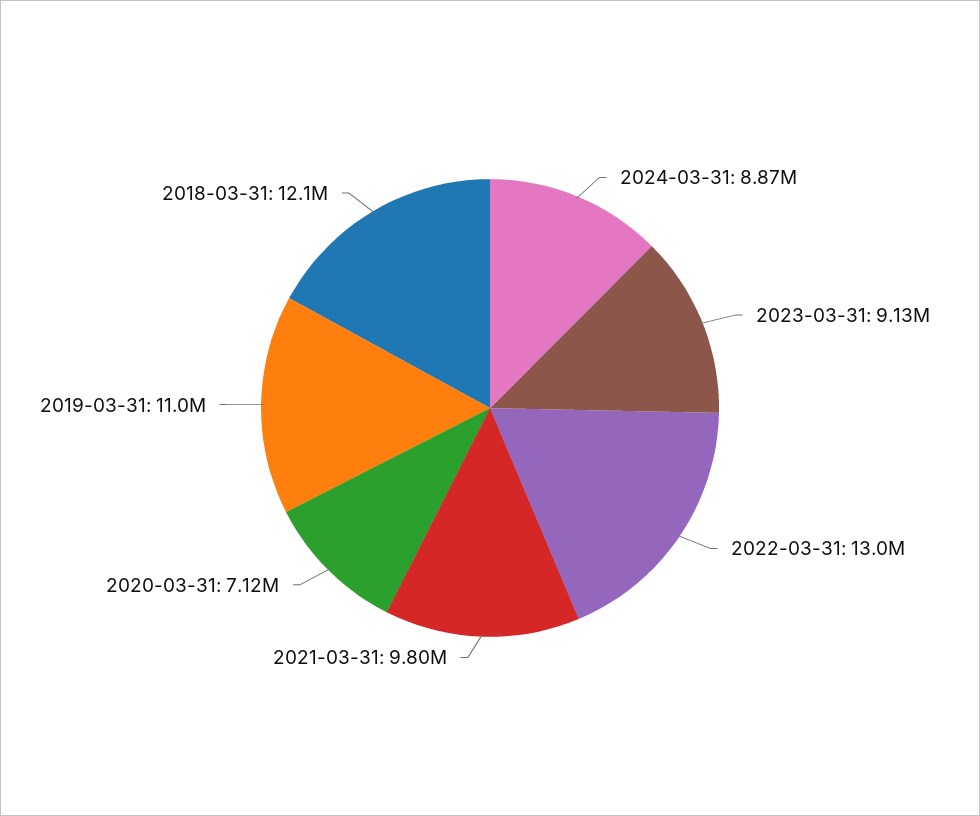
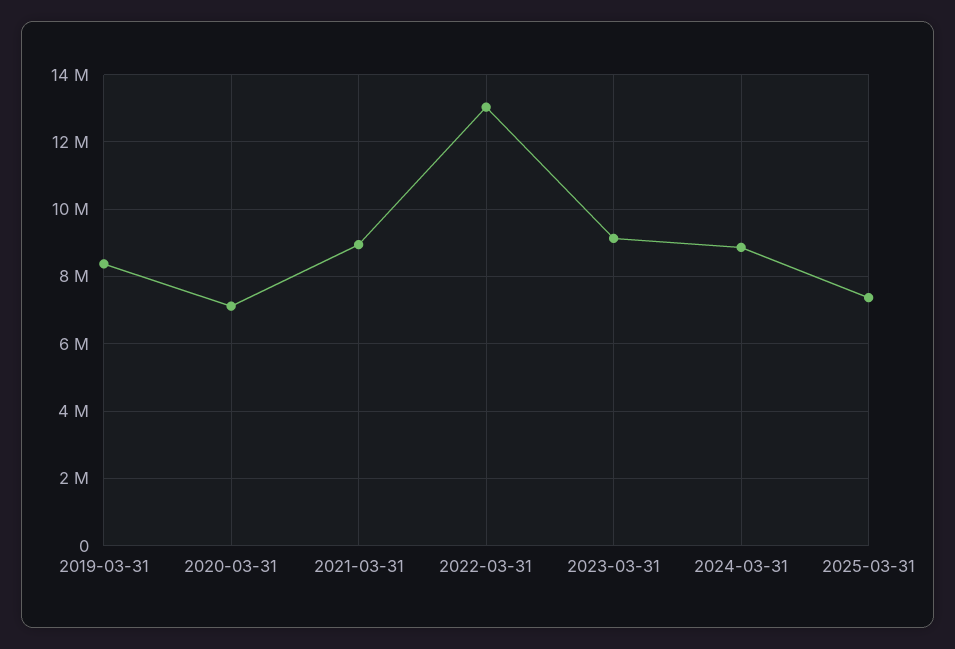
2021-03-31: 9800000 -> 9000000
2019-03-31: 11000000 -> 8400000
2018-03-31: 12100000 -> none
2025-03-31: none -> 7400000

